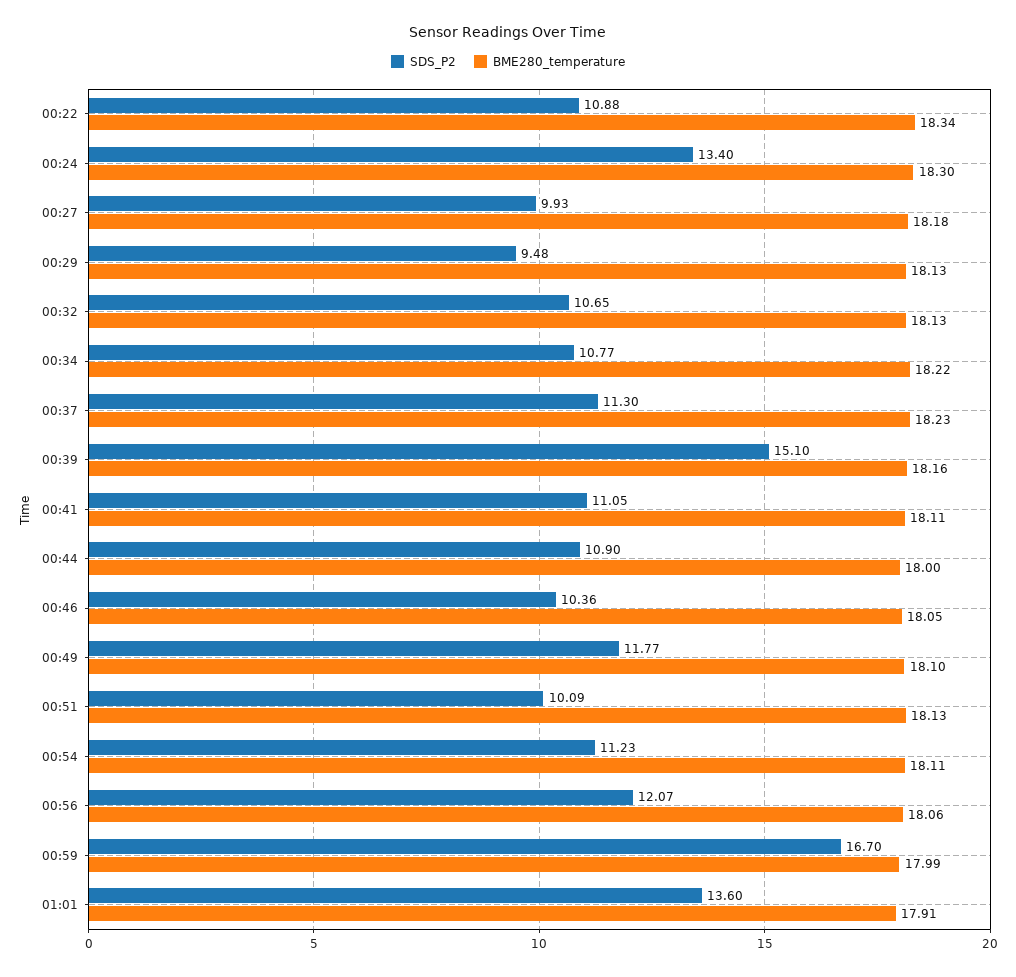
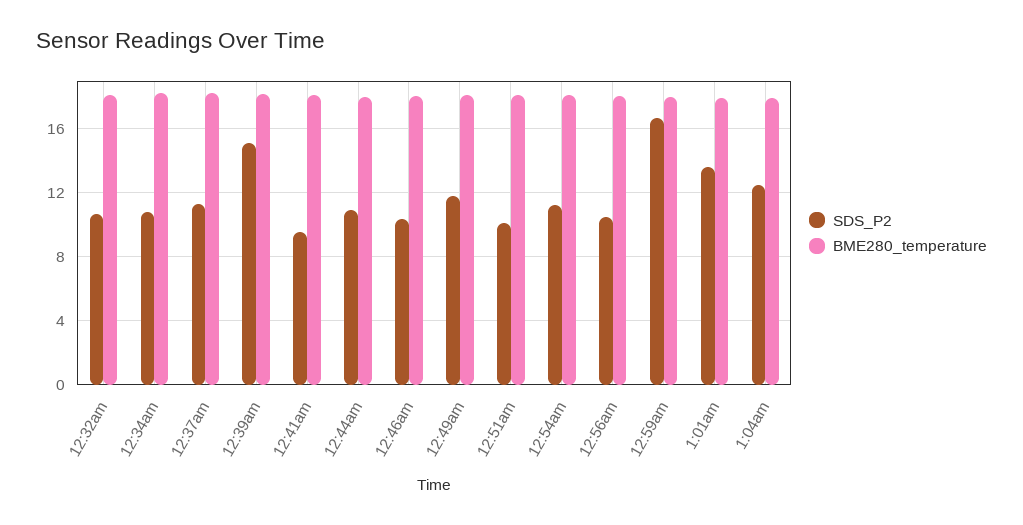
SDS_P2, 00:22: 10.88 -> none
BME280_temperature, 00:22: 18.34 -> none
SDS_P2, 00:24: 13.4 -> none
BME280_temperature, 00:24: 18.3 -> none
SDS_P2, 00:27: 9.93 -> none
BME280_temperature, 00:27: 18.18 -> none
SDS_P2, 00:29: 9.48 -> none
BME280_temperature, 00:29: 18.13 -> none
SDS_P2, 00:41: 11.05 -> 9.5
SDS_P2, 00:56: 12.07 -> 10.5
SDS_P2, 1:04am: none -> 12.5
BME280_temperature, 1:04am: none -> 18

